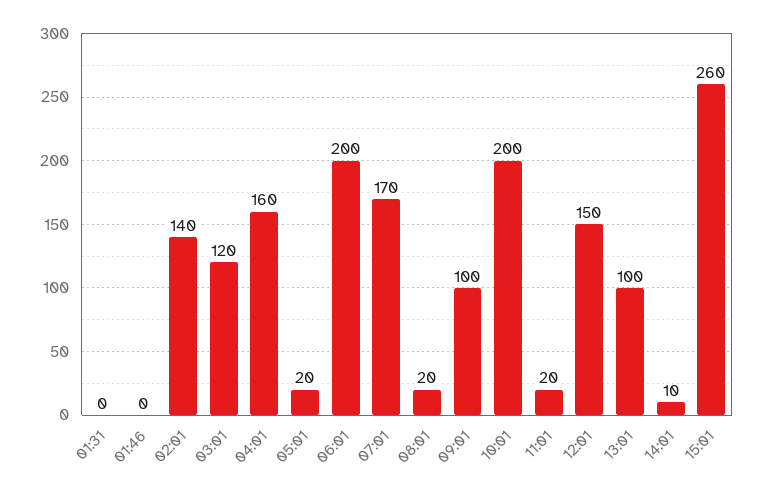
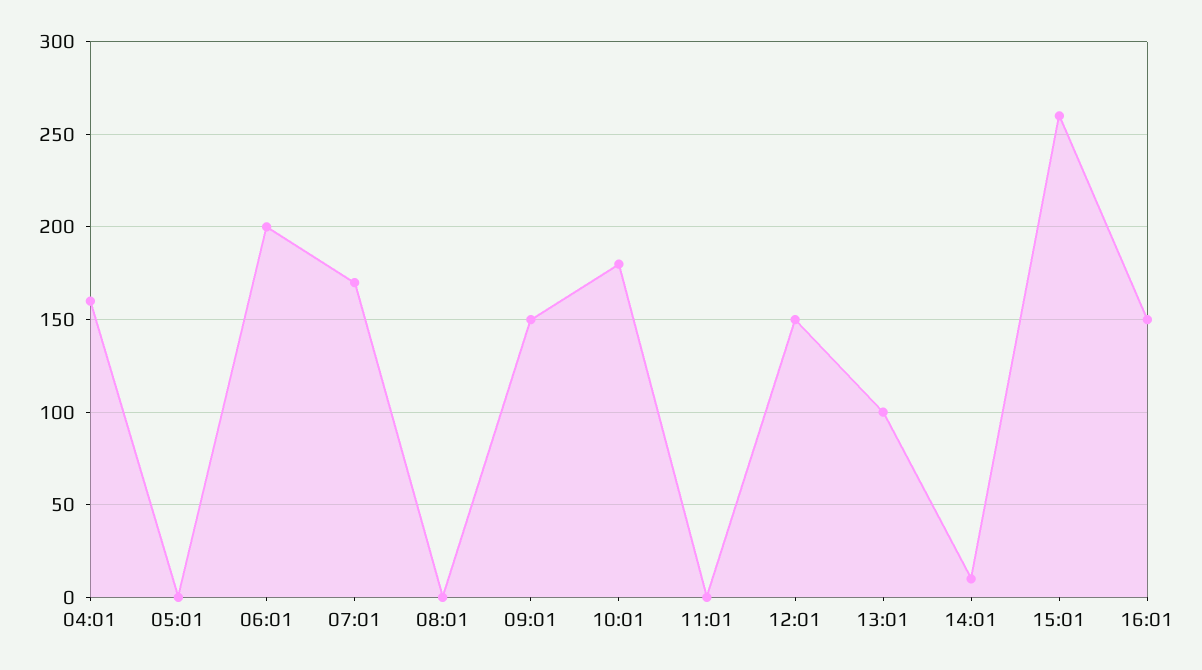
01:31: 0 -> none
01:46: 0 -> none
02:01: 140 -> none
03:01: 120 -> none
05:01: 20 -> 0
08:01: 20 -> 0
09:01: 100 -> 150
10:01: 200 -> 180
11:01: 20 -> 0
16:01: none -> 150

